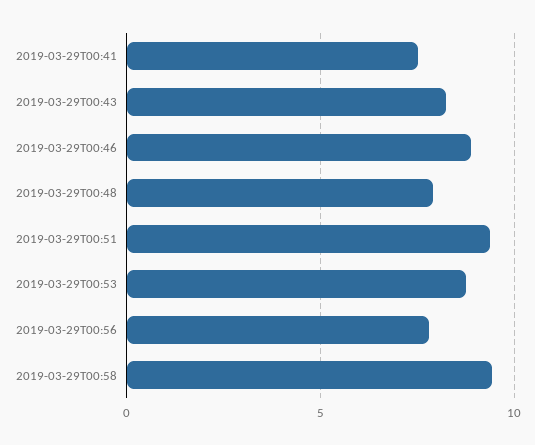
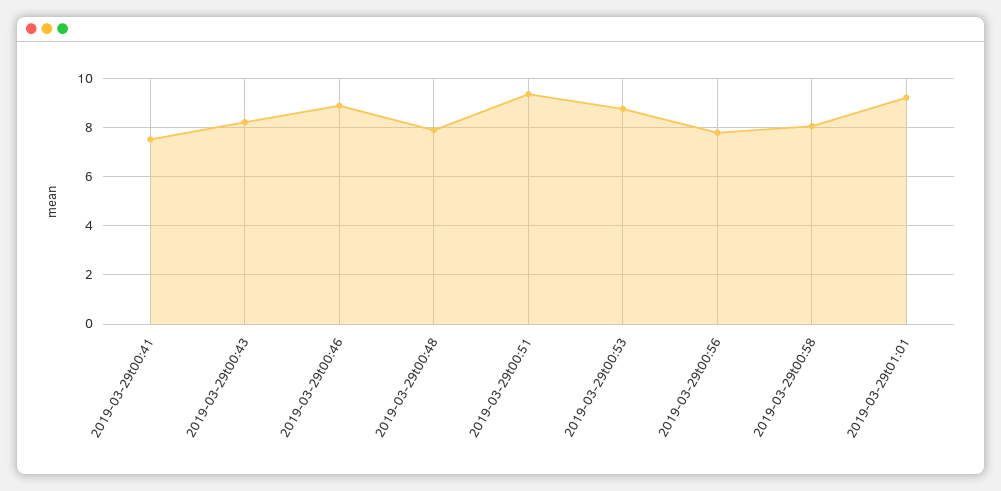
2019-03-29T00:58: 9.5 -> 8
2019-03-29t01:01: none -> 9.25

